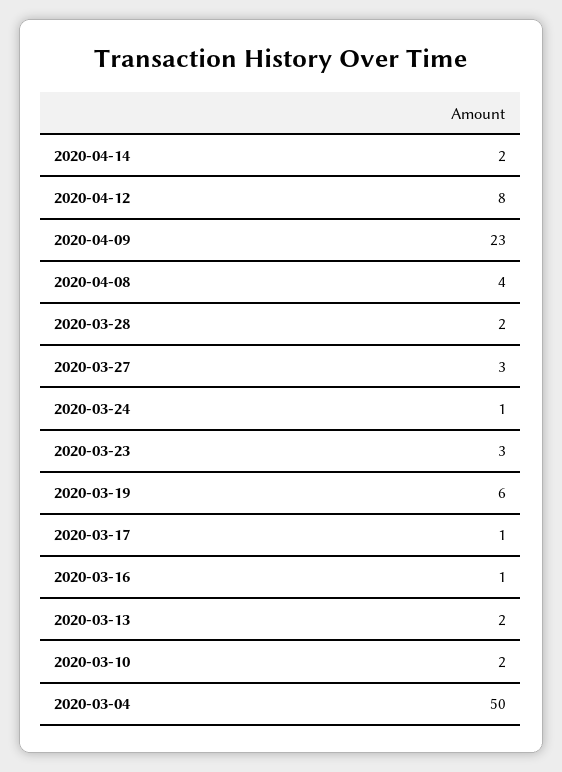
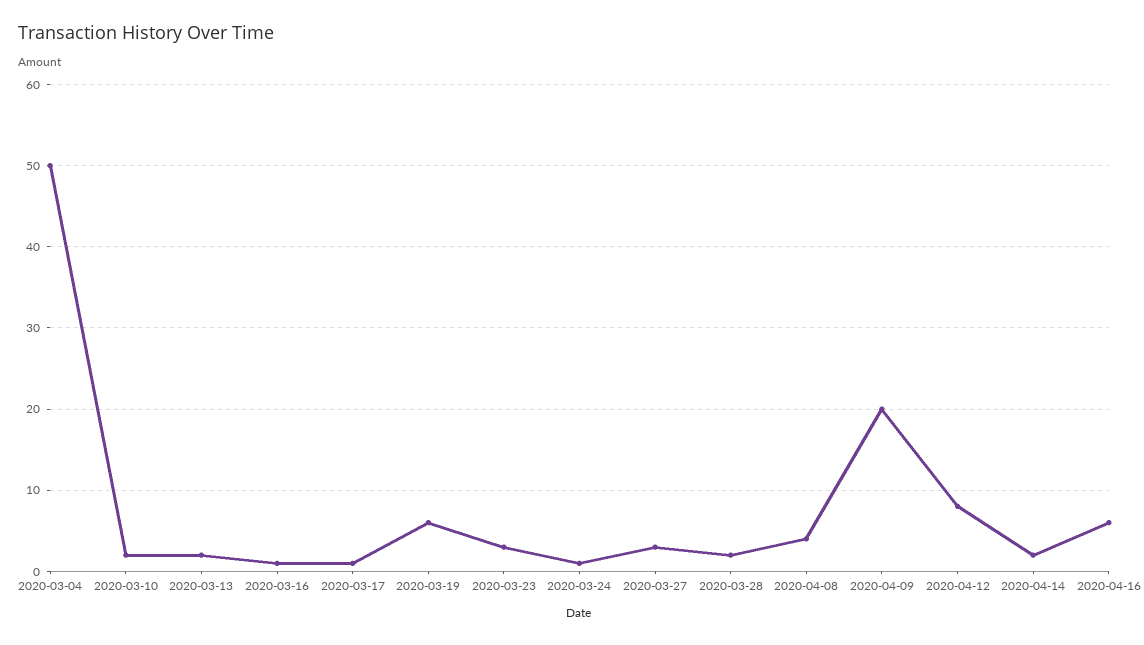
2020-04-09: 23 -> 20
2020-04-16: none -> 6

